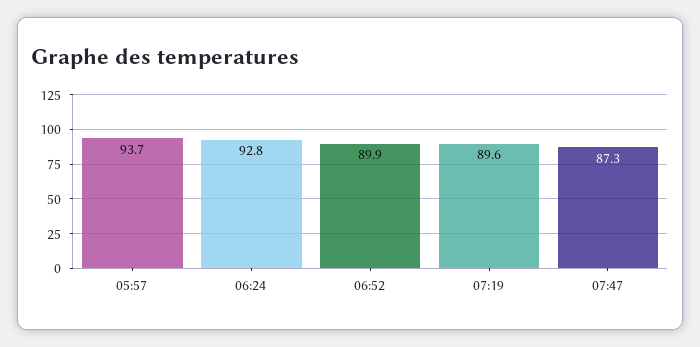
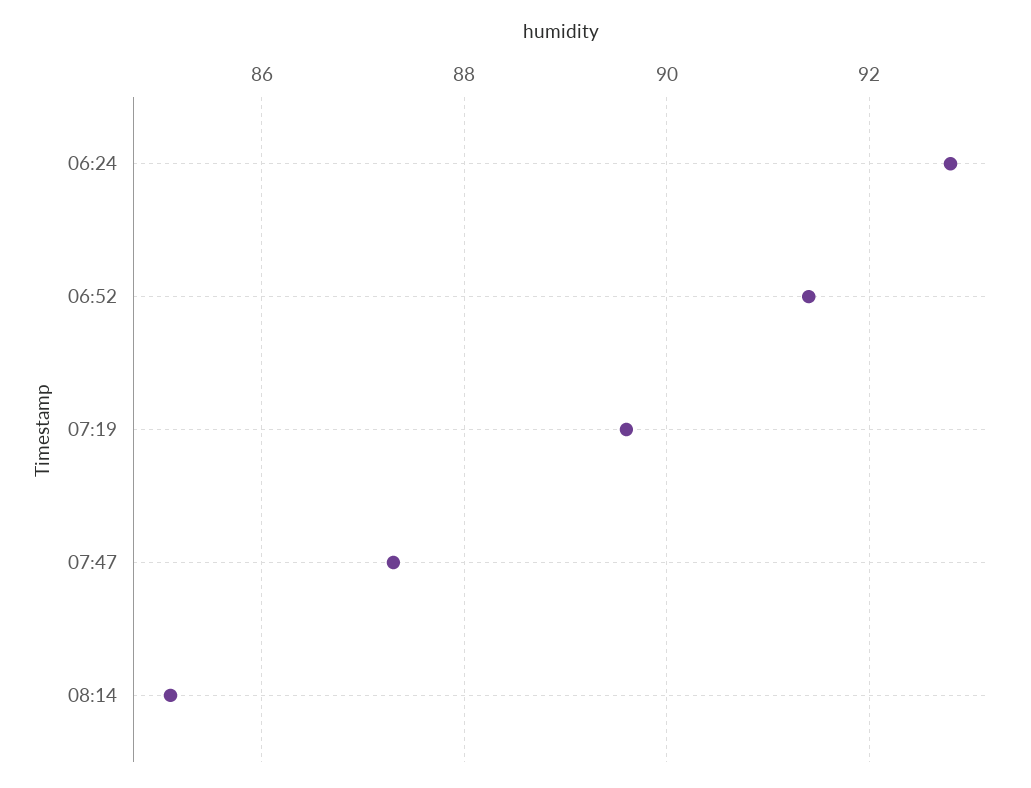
05:57: 93.7 -> none
06:52: 89.9 -> 91.5
08:14: none -> 85

